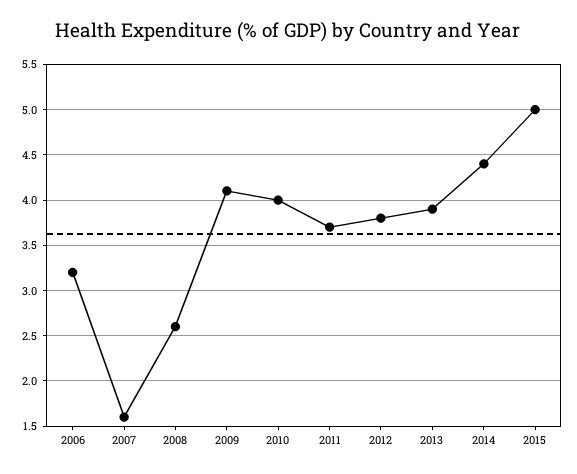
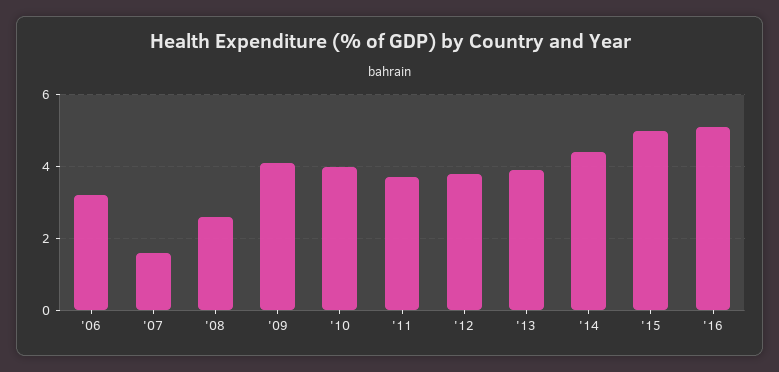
'16: none -> 5

